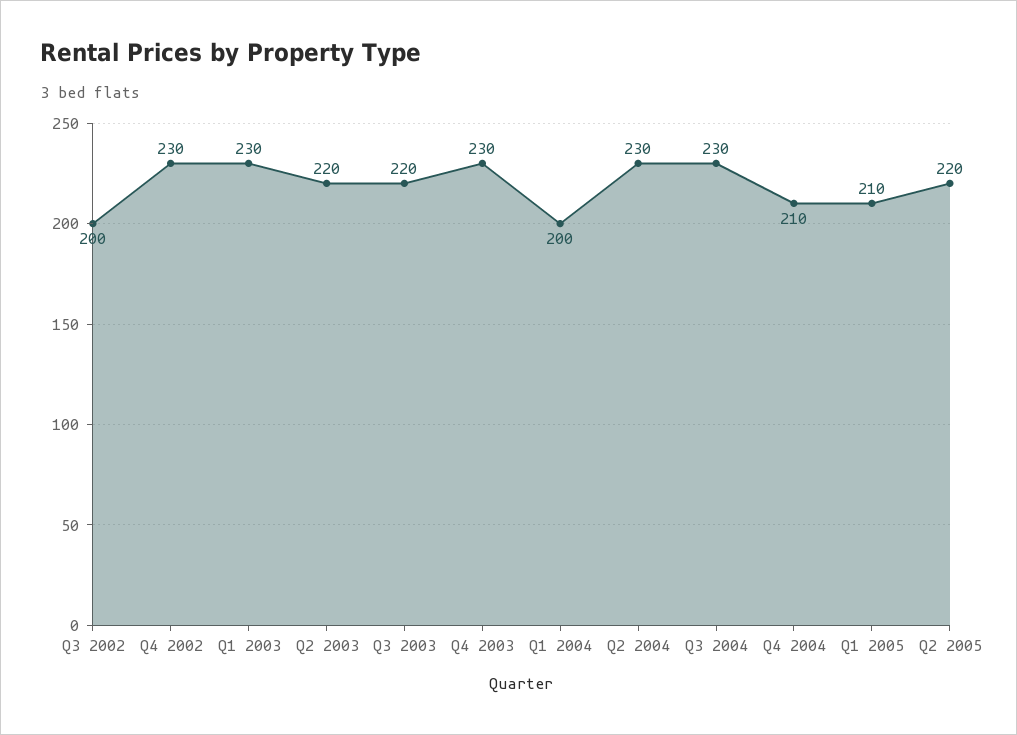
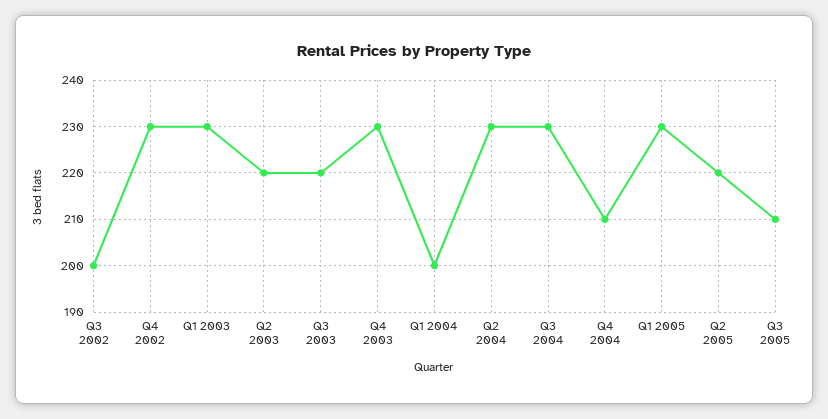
Q1 2005: 210 -> 230
Q3 2005: none -> 210

